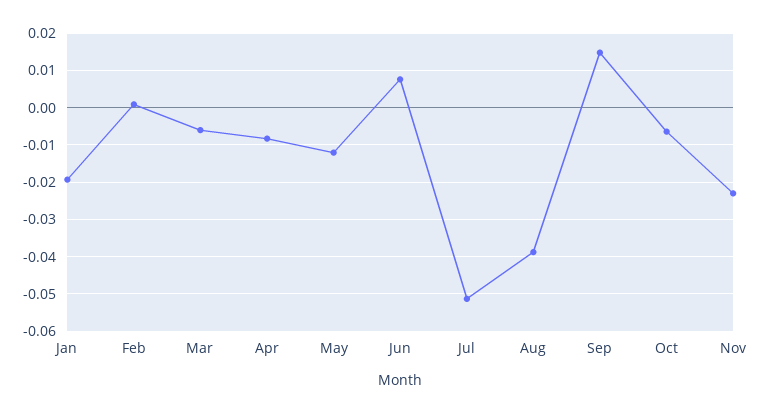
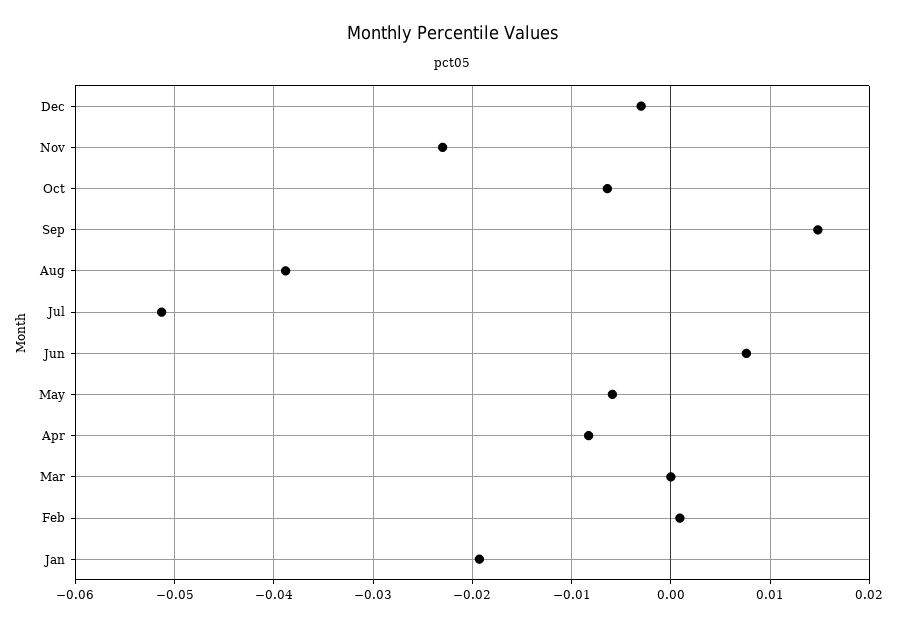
Mar: -0.006 -> 0
May: -0.012 -> -0.006
Dec: none -> -0.003

